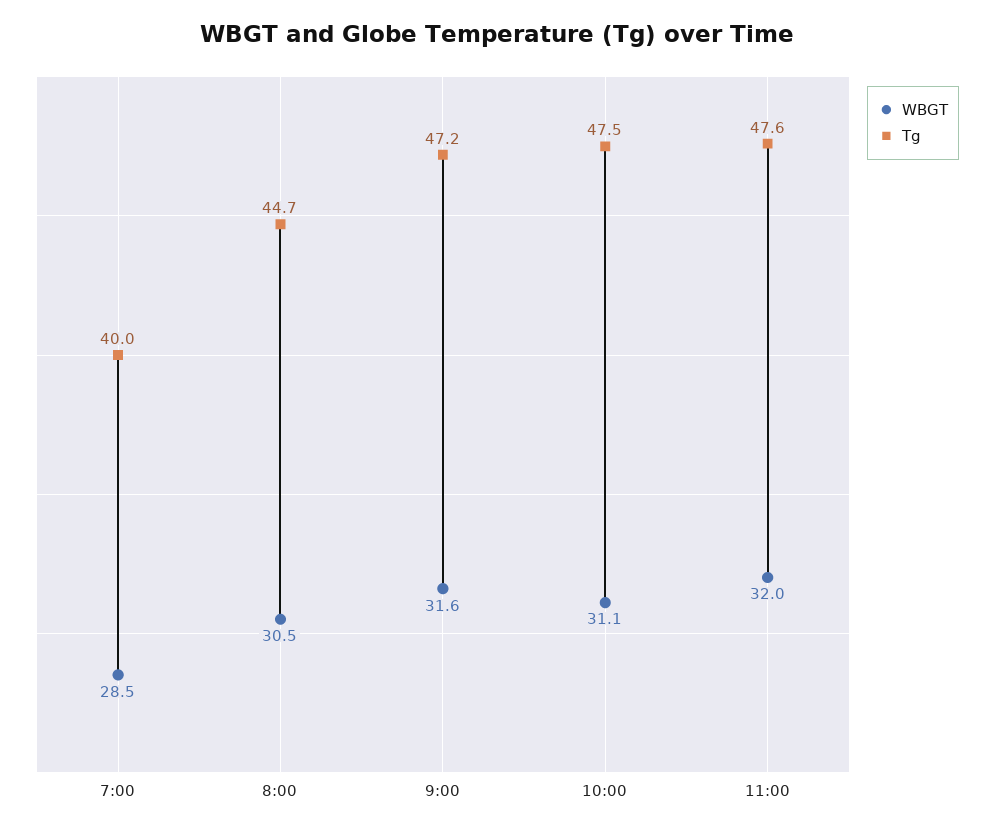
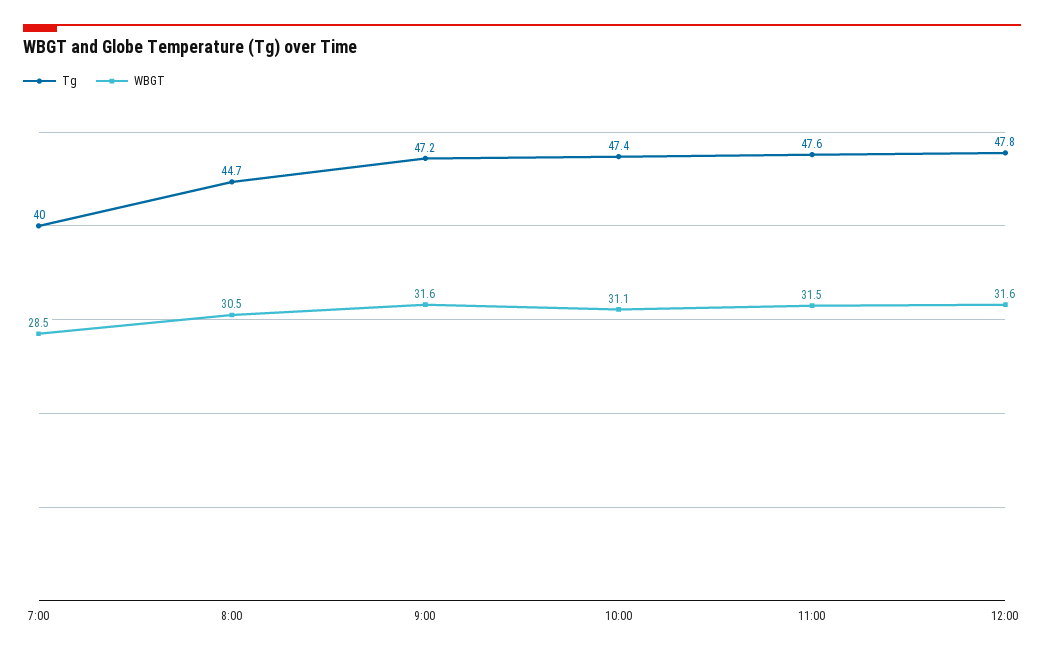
Tg, 10:00: 47.5 -> 47.4
WBGT, 11:00: 32 -> 31.5
Tg, 12:00: none -> 47.8
WBGT, 12:00: none -> 31.6

